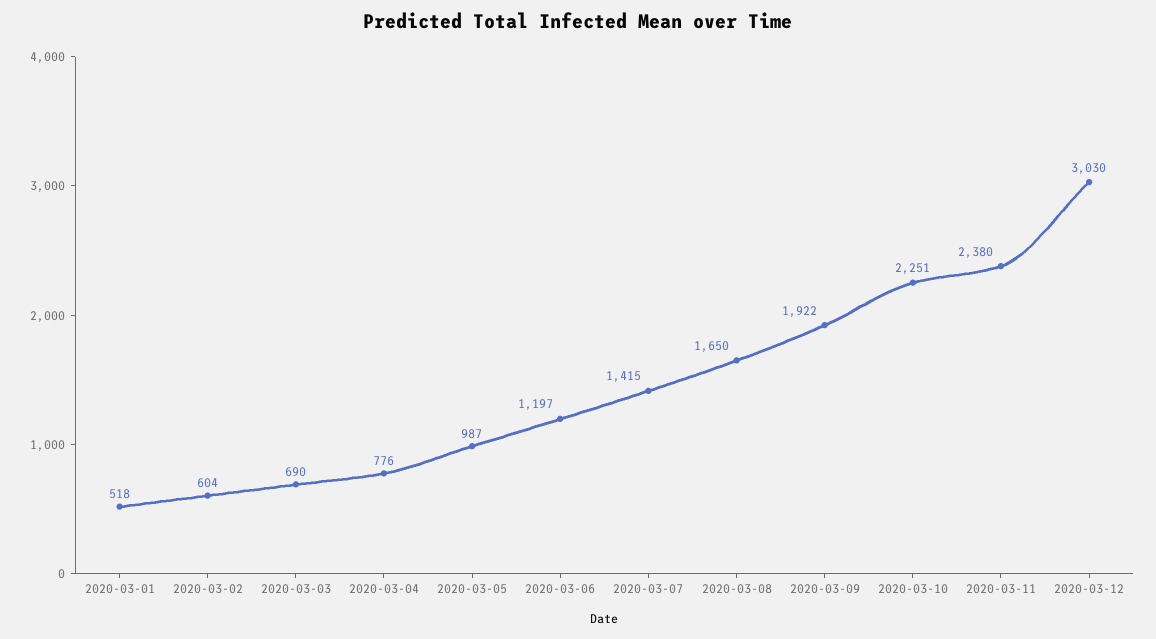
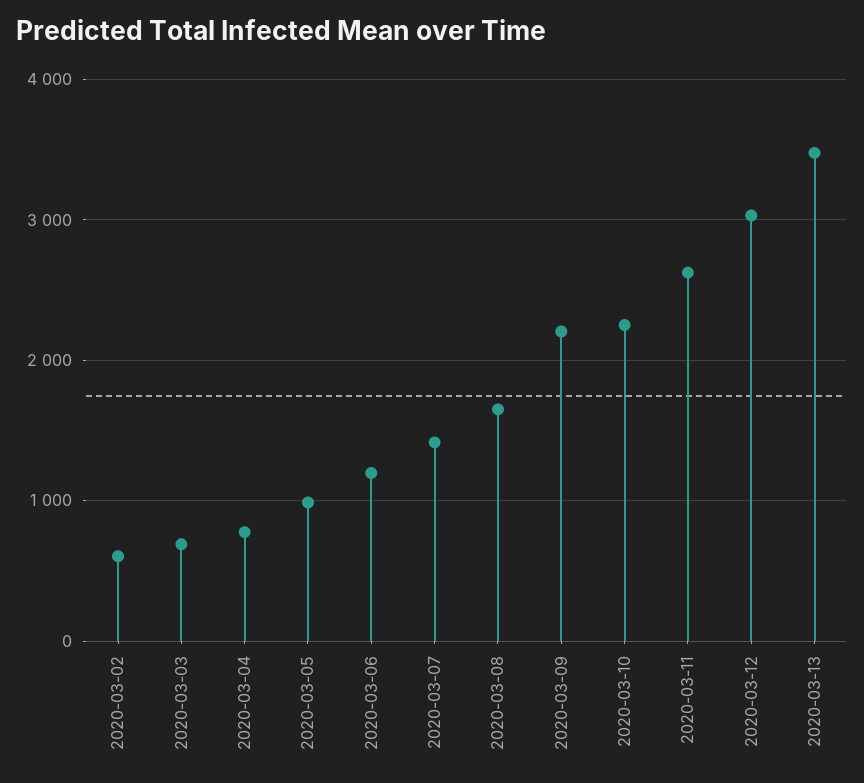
2020-03-01: 518 -> none
2020-03-09: 1922 -> 2200
2020-03-11: 2380 -> 2600
2020-03-13: none -> 3500

